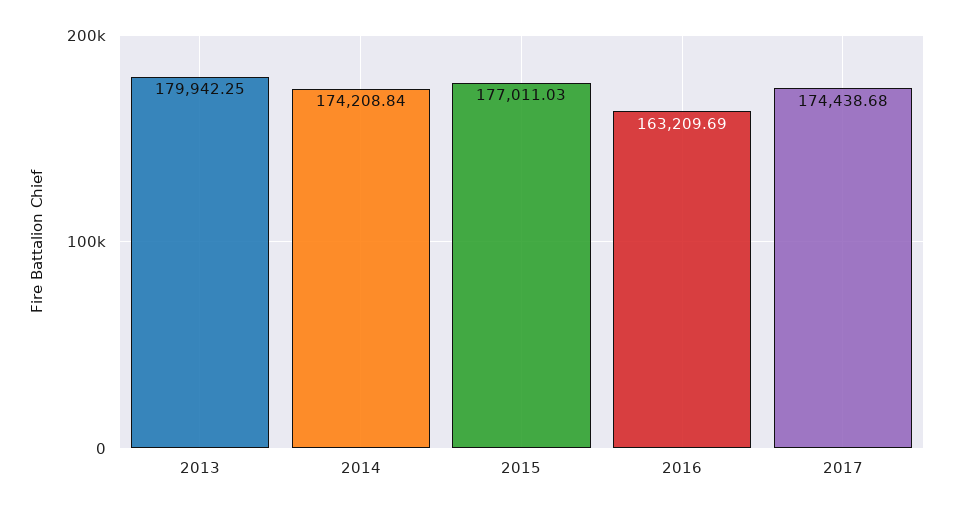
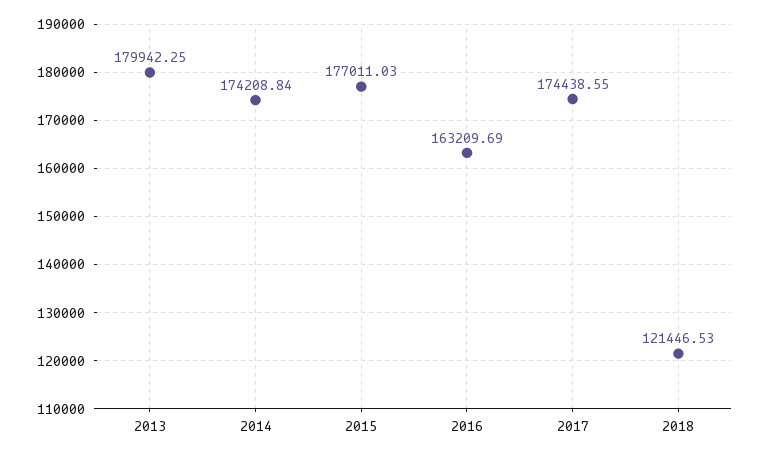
2017: 174438.68 -> 174438.55
2018: none -> 121446.53

